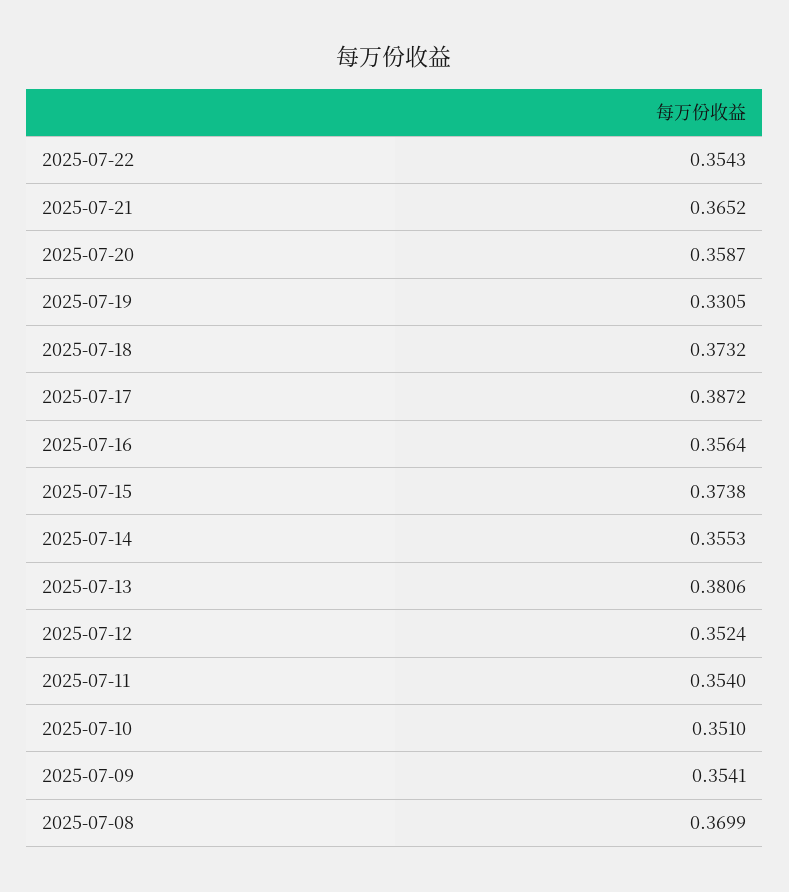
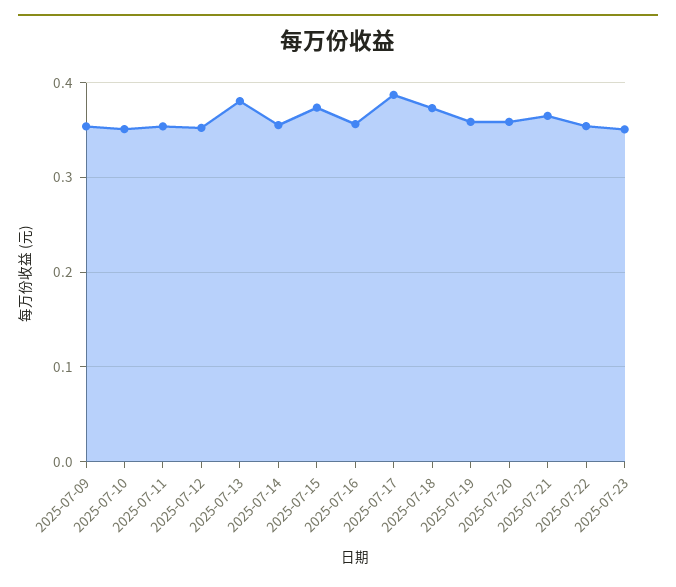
2025-07-19: 0.3305 -> 0.36
2025-07-08: 0.3699 -> none
2025-07-23: none -> 0.35

